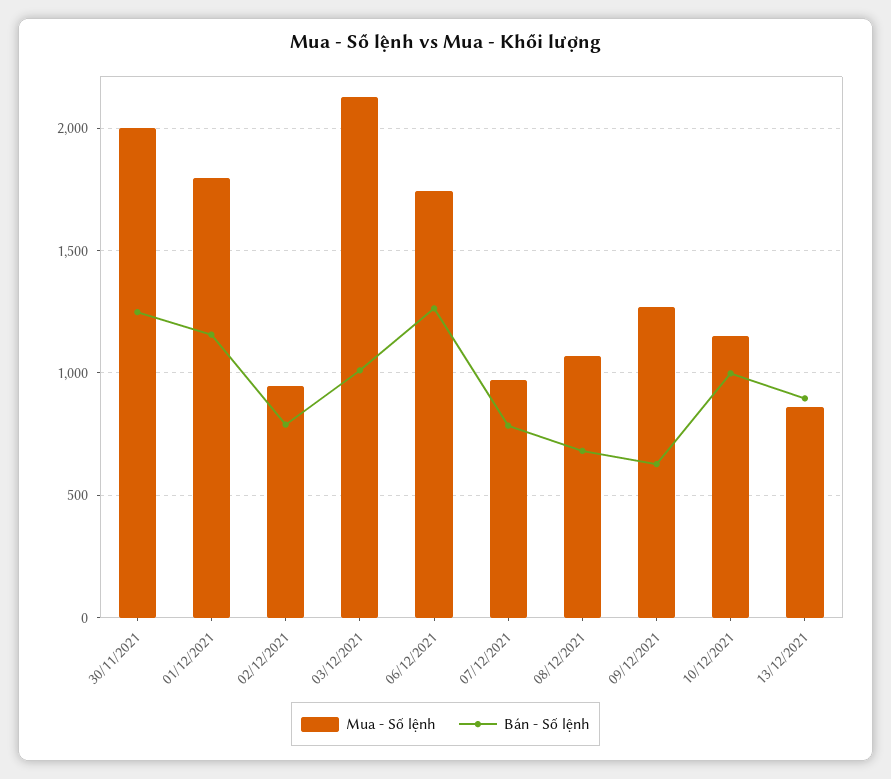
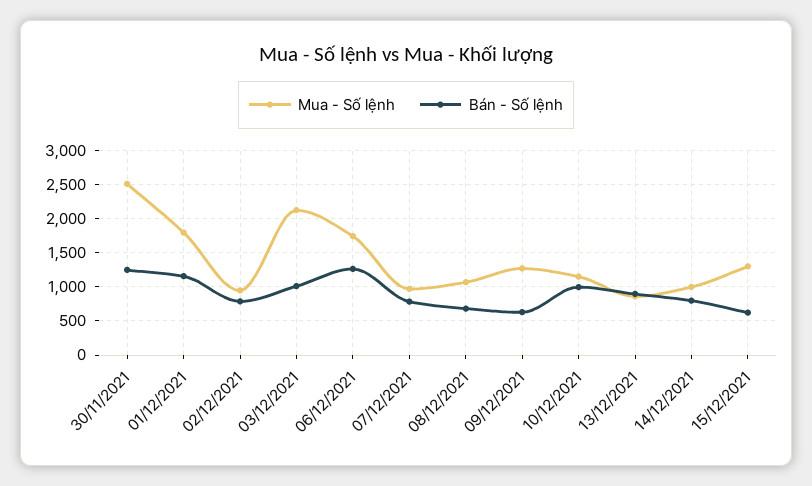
Mua - Số lệnh, 30/11/2021: 2000 -> 2500
Mua - Số lệnh, 14/12/2021: none -> 1000
Bán - Số lệnh, 14/12/2021: none -> 800
Mua - Số lệnh, 15/12/2021: none -> 1300
Bán - Số lệnh, 15/12/2021: none -> 600

